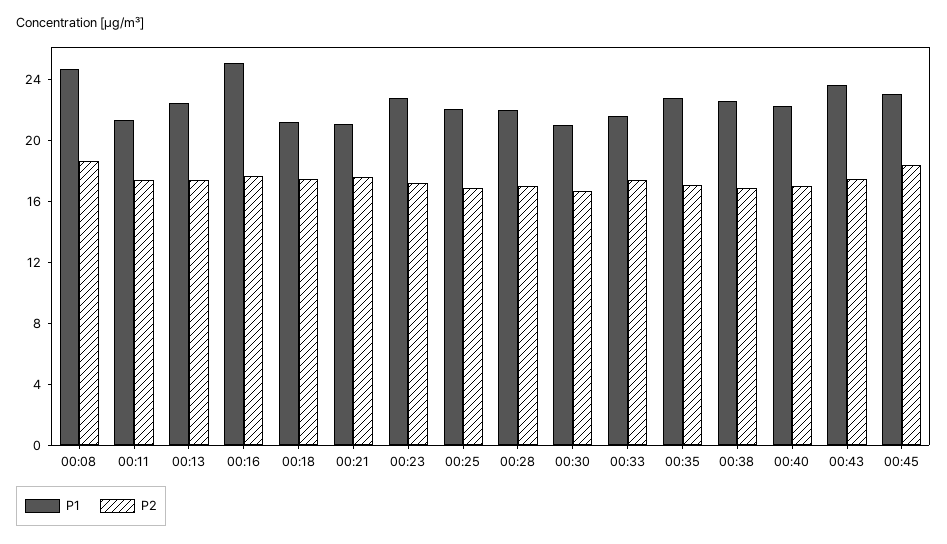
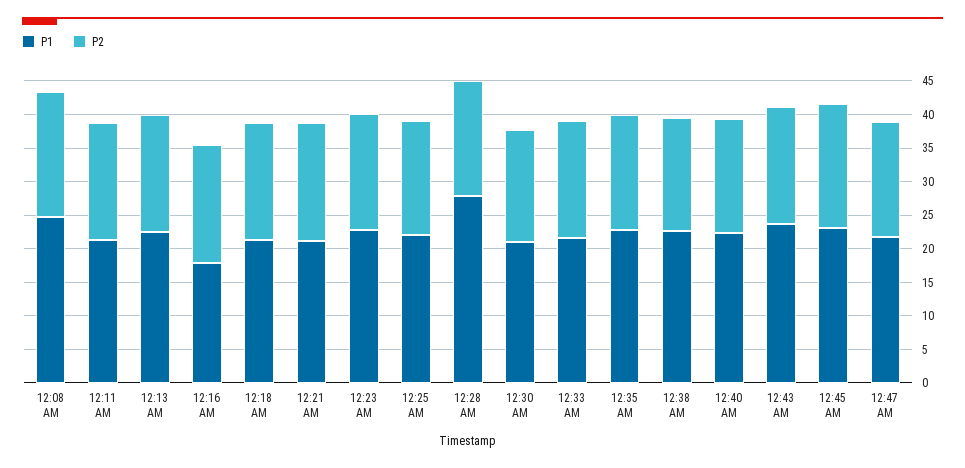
P1, 00:16: 25 -> 17.5
P1, 00:28: 22 -> 27.5
P1, 12:47 AM: none -> 22.5
P2, 12:47 AM: none -> 17.5

